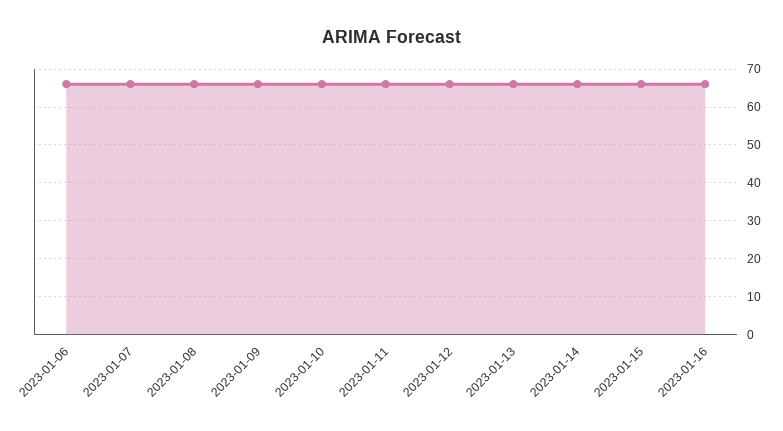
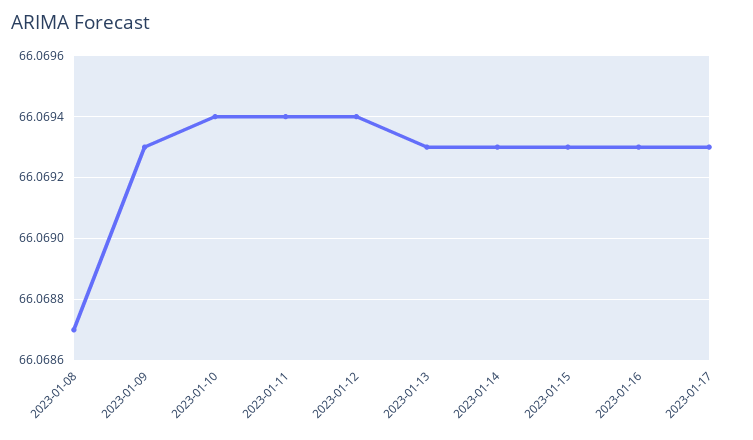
2023-01-06: 66 -> none
2023-01-07: 66 -> none
2023-01-17: none -> 66.0693

